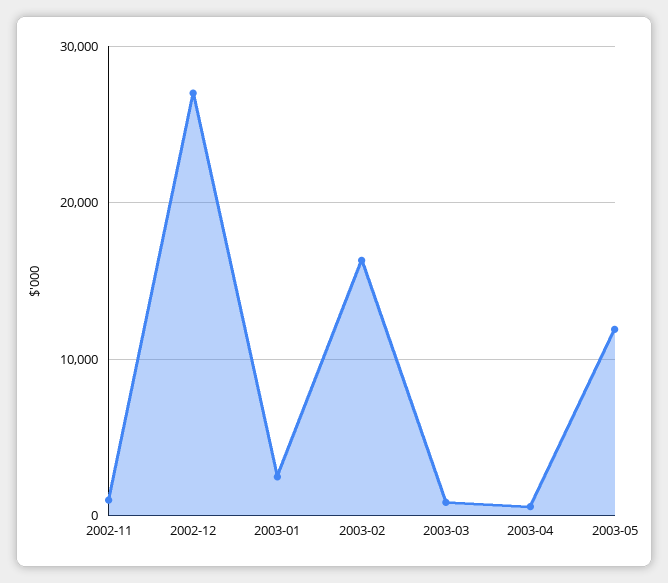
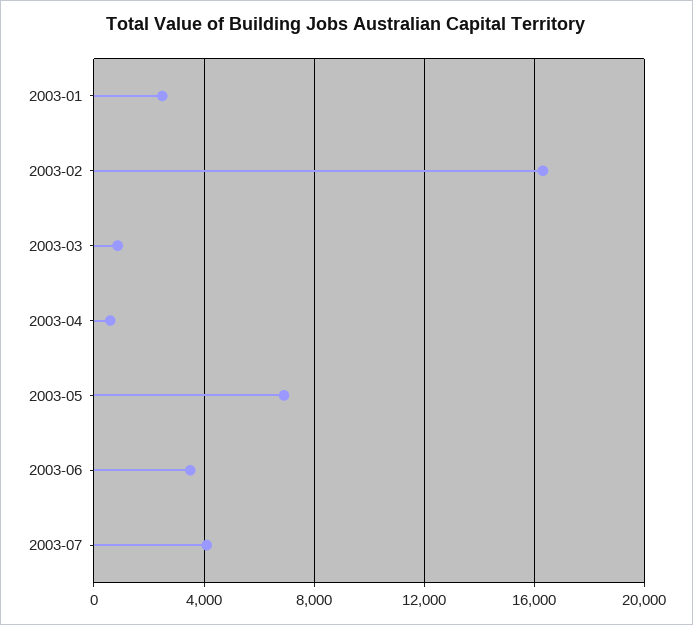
2002-11: 1000 -> none
2002-12: 27000 -> none
2003-05: 12000 -> 7000
2003-06: none -> 3500
2003-07: none -> 4000

